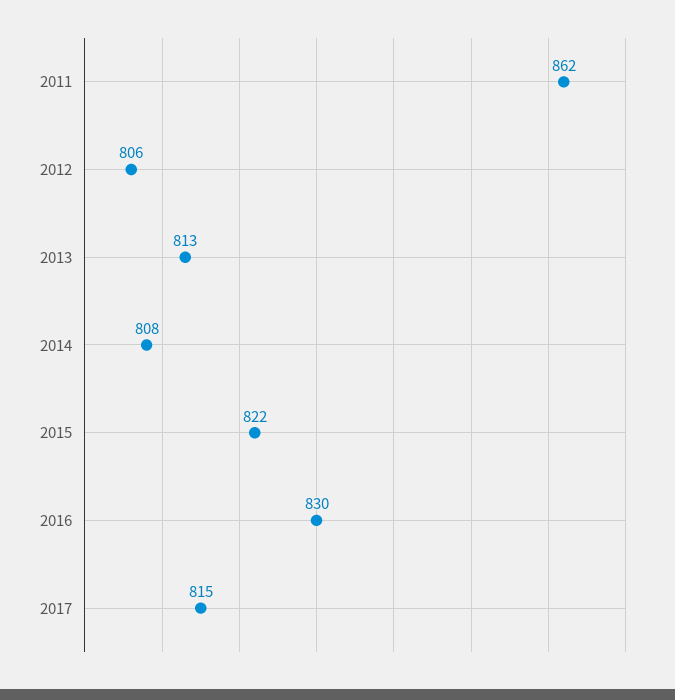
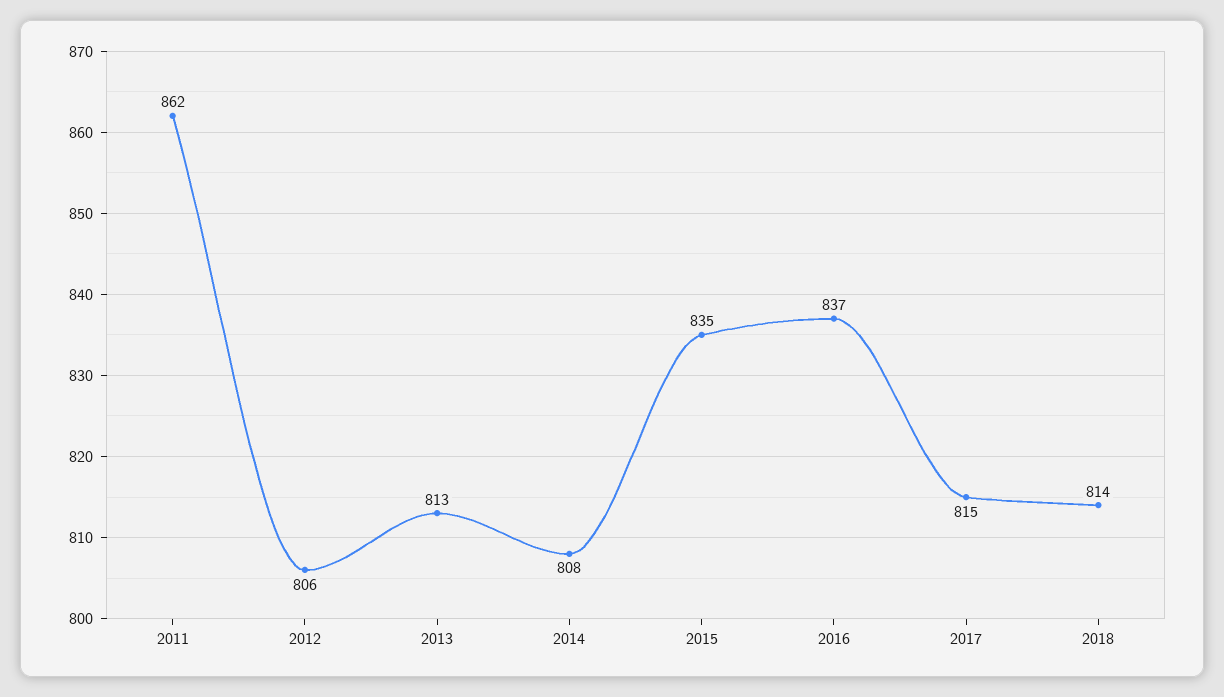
2015: 822 -> 835
2016: 830 -> 837
2018: none -> 814

